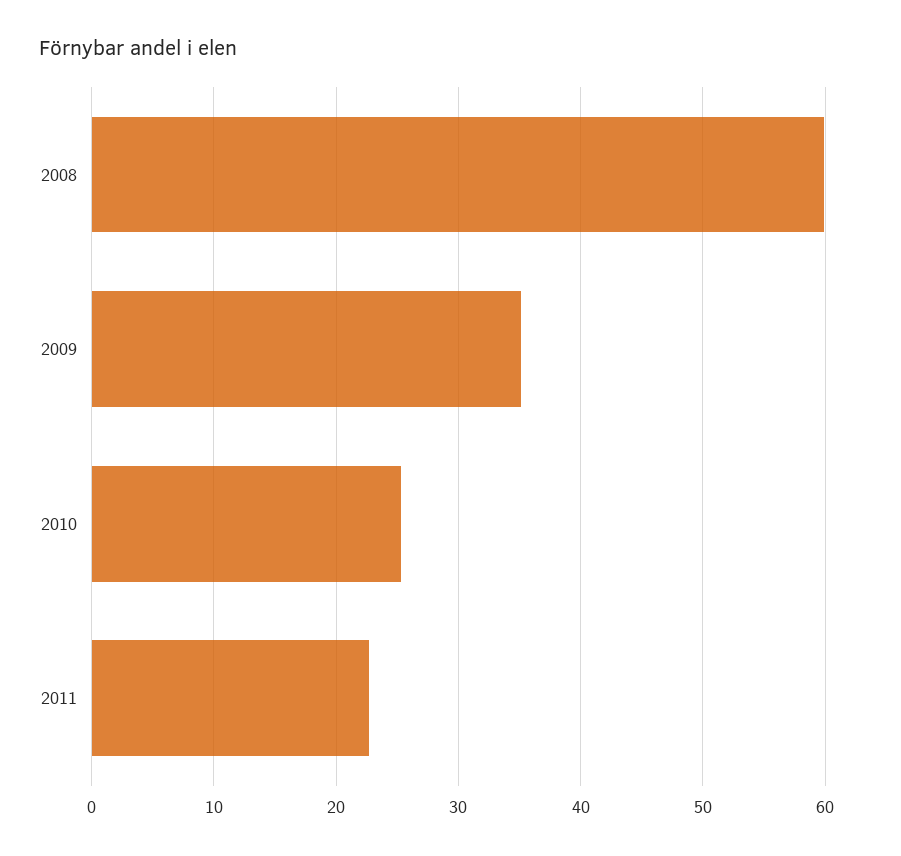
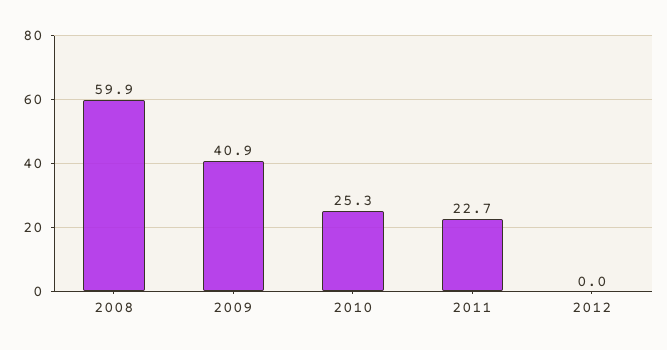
2009: 35 -> 40.9
2012: none -> 0

